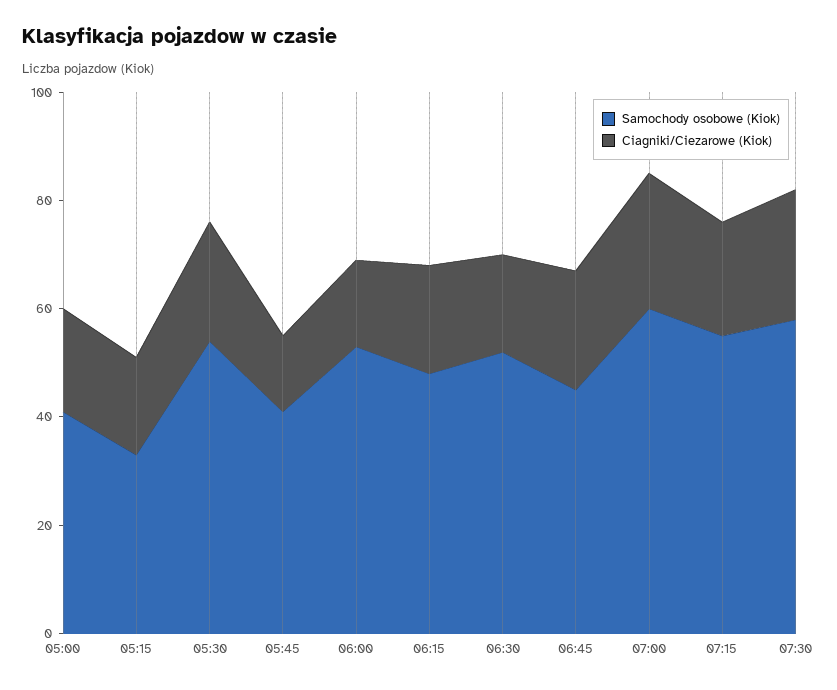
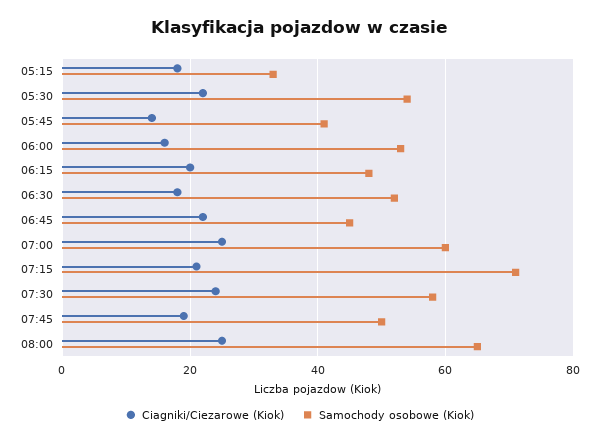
Samochody osobowe (Kiok), 05:00: 40 -> none
Ciagniki/Ciezarowe (Kiok), 05:00: 20 -> none
Samochody osobowe (Kiok), 07:15: 55 -> 70
Ciagniki/Ciezarowe (Kiok), 07:45: none -> 20
Samochody osobowe (Kiok), 07:45: none -> 50
Ciagniki/Ciezarowe (Kiok), 08:00: none -> 25
Samochody osobowe (Kiok), 08:00: none -> 65

